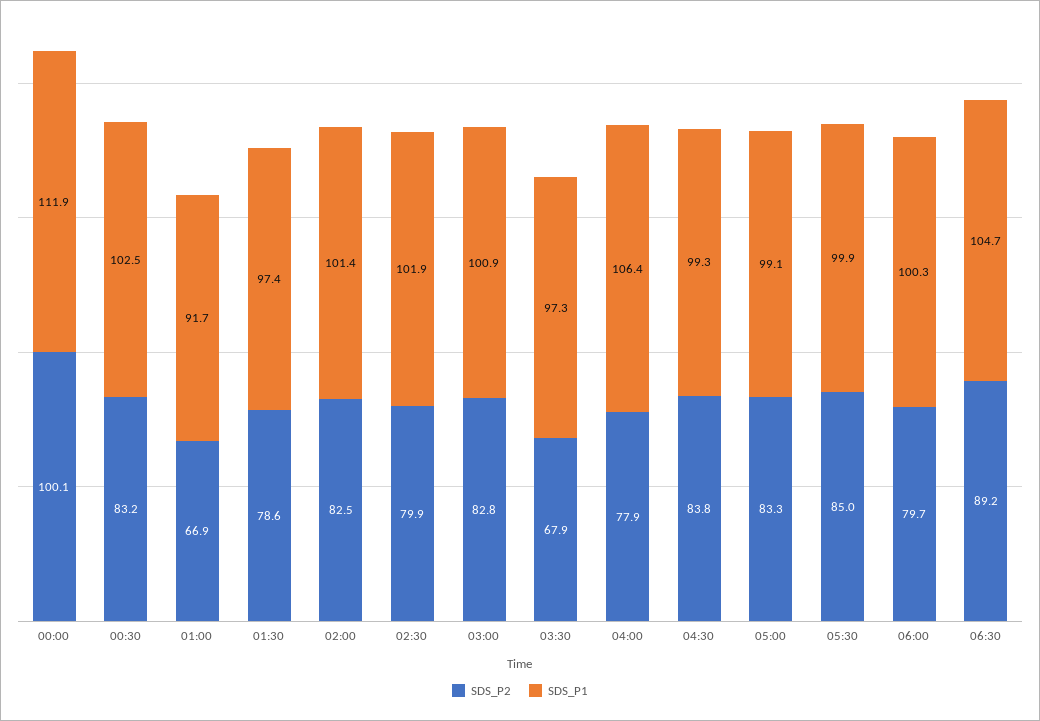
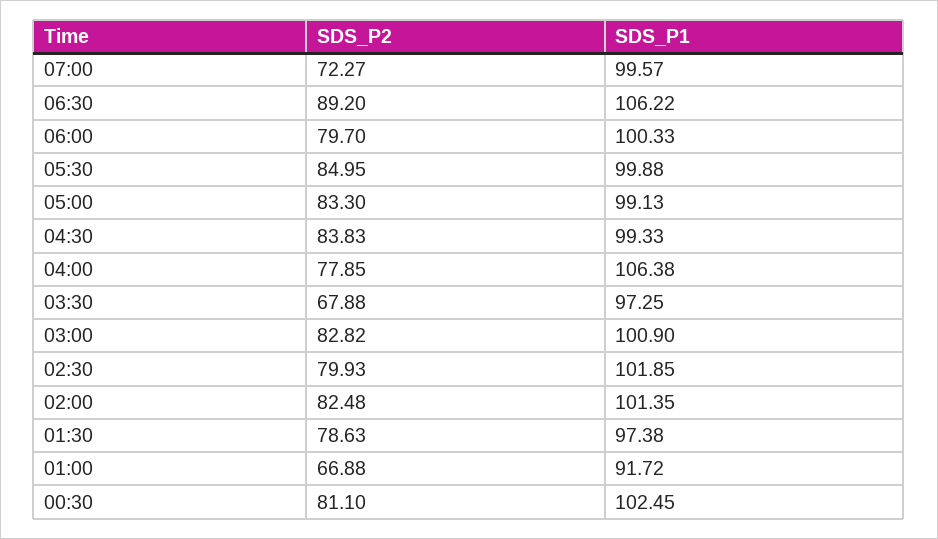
SDS_P2, 00:00: 100.1 -> none
SDS_P1, 00:00: 111.9 -> none
SDS_P2, 00:30: 83.2 -> 81.1
SDS_P1, 06:30: 104.7 -> 106.22
SDS_P2, 07:00: none -> 72.27
SDS_P1, 07:00: none -> 99.57

